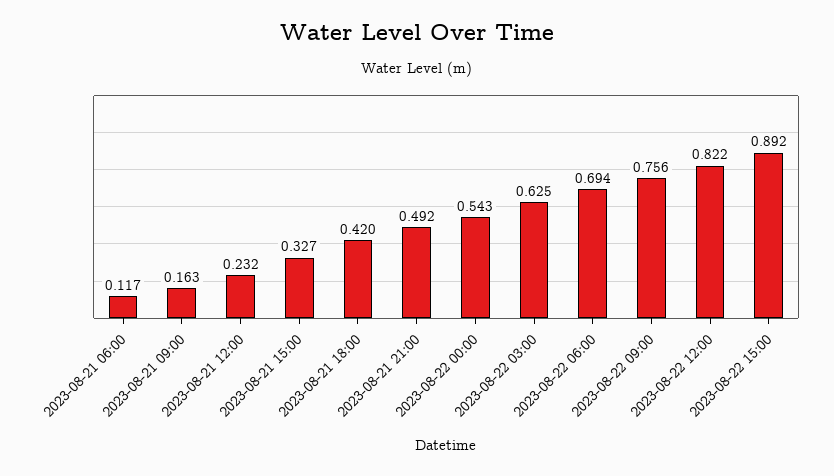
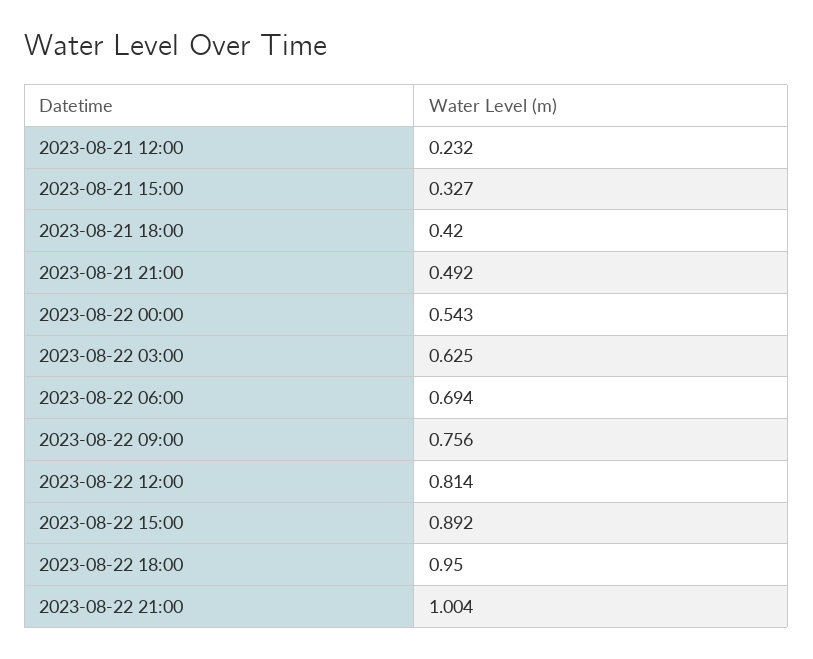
2023-08-21 06:00: 0.117 -> none
2023-08-21 09:00: 0.163 -> none
2023-08-22 12:00: 0.822 -> 0.814
2023-08-22 18:00: none -> 0.95
2023-08-22 21:00: none -> 1.004

